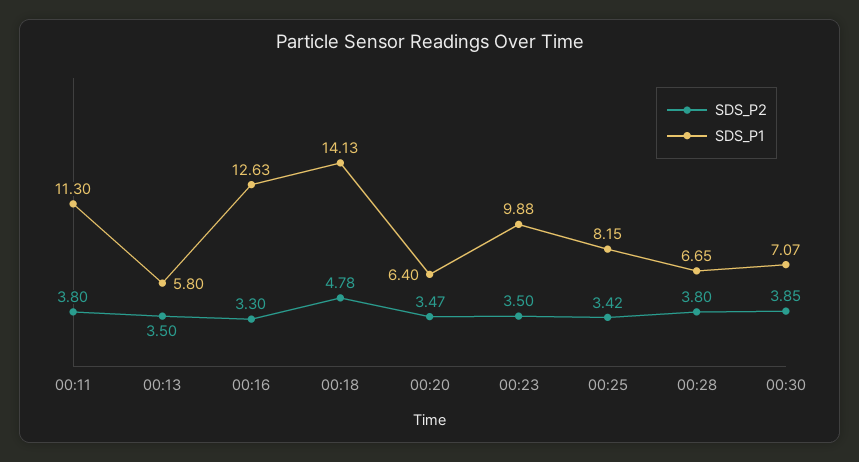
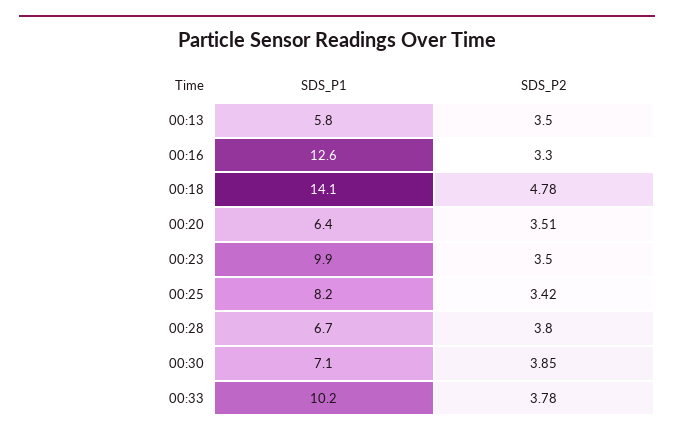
SDS_P2, 00:11: 3.8 -> none
SDS_P1, 00:11: 11.3 -> none
SDS_P2, 00:20: 3.47 -> 3.51
SDS_P1, 00:33: none -> 10.2
SDS_P2, 00:33: none -> 3.78

